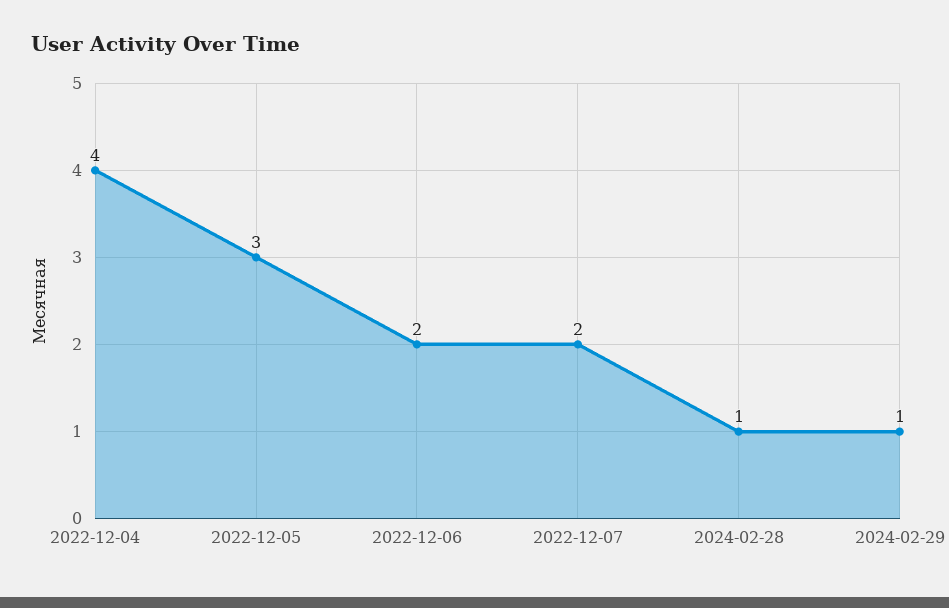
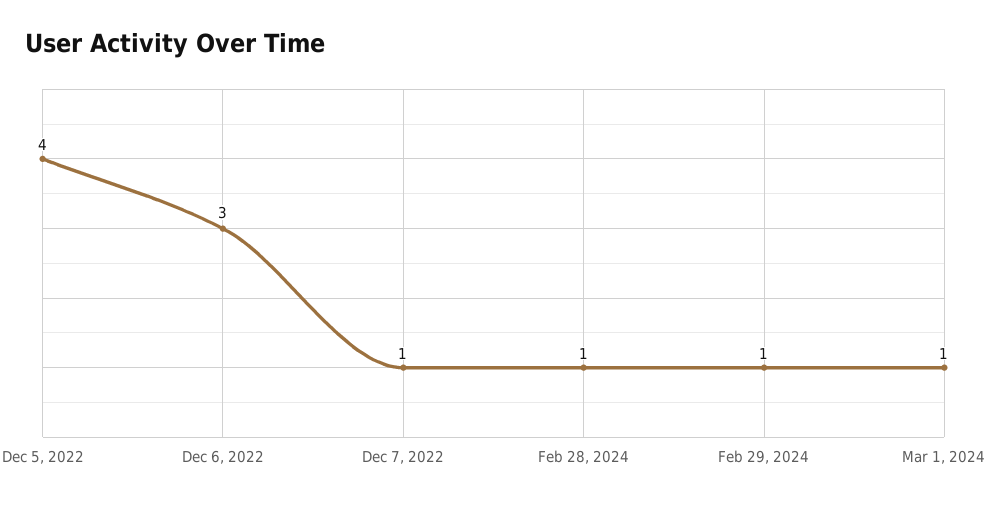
2022-12-04: 4 -> none
2022-12-05: 3 -> 4
2022-12-06: 2 -> 3
2022-12-07: 2 -> 1
Mar 1, 2024: none -> 1

